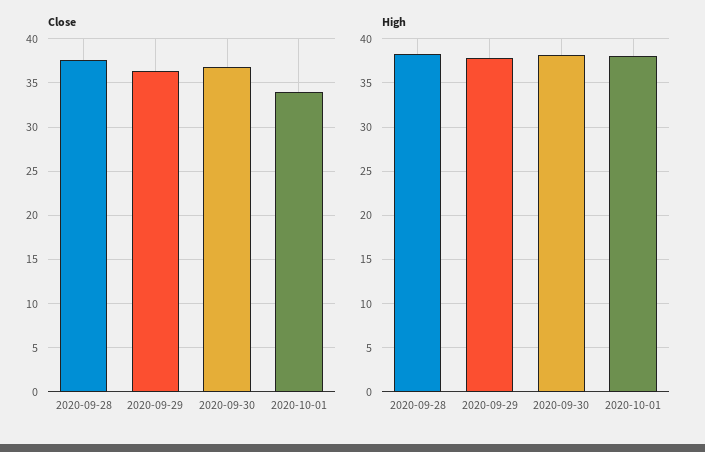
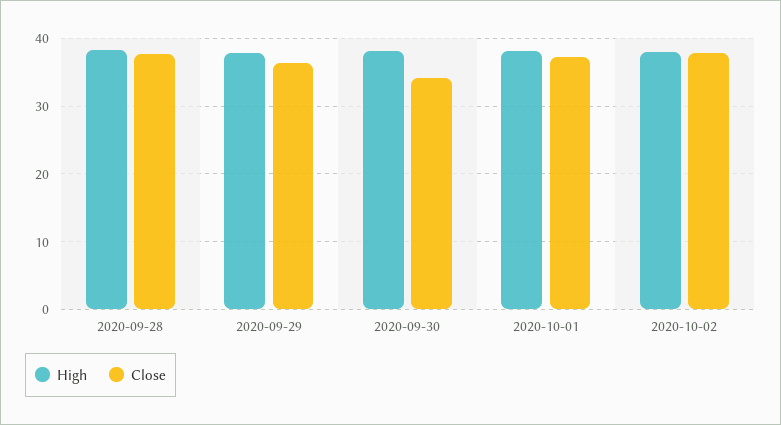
Close, 2020-09-30: 37 -> 34
Close, 2020-10-01: 34 -> 37
High, 2020-10-02: none -> 38
Close, 2020-10-02: none -> 38

